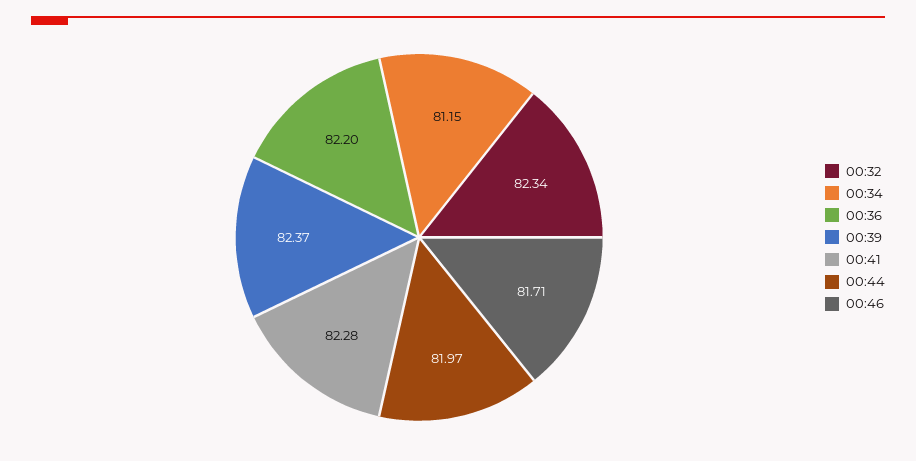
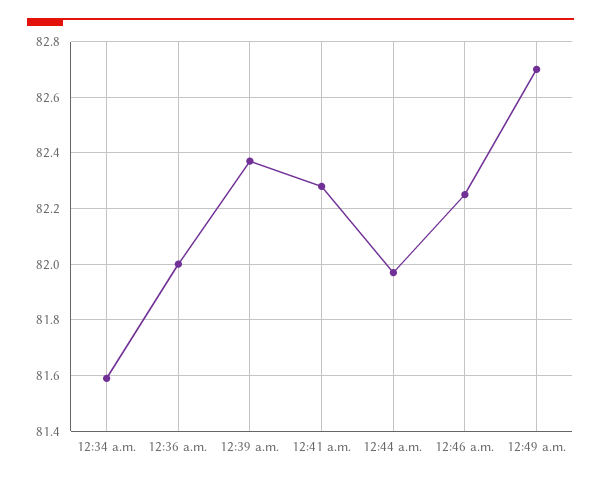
00:32: 82.34 -> none
00:34: 81.15 -> 81.6
00:36: 82.2 -> 82
00:46: 81.71 -> 82.25
12:49 a.m.: none -> 82.7

